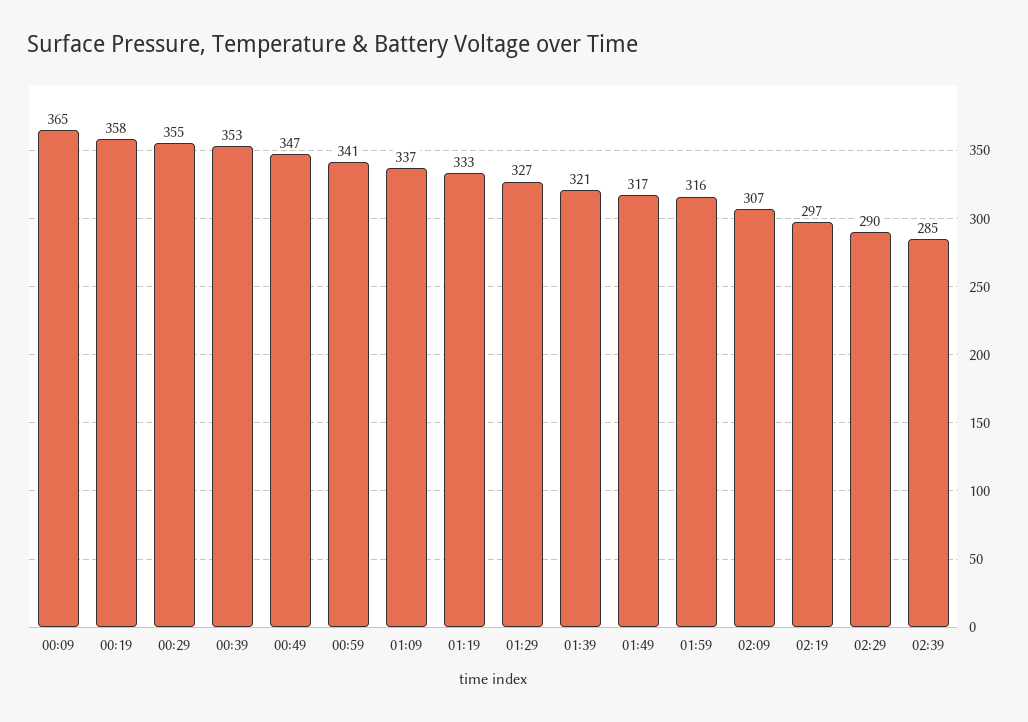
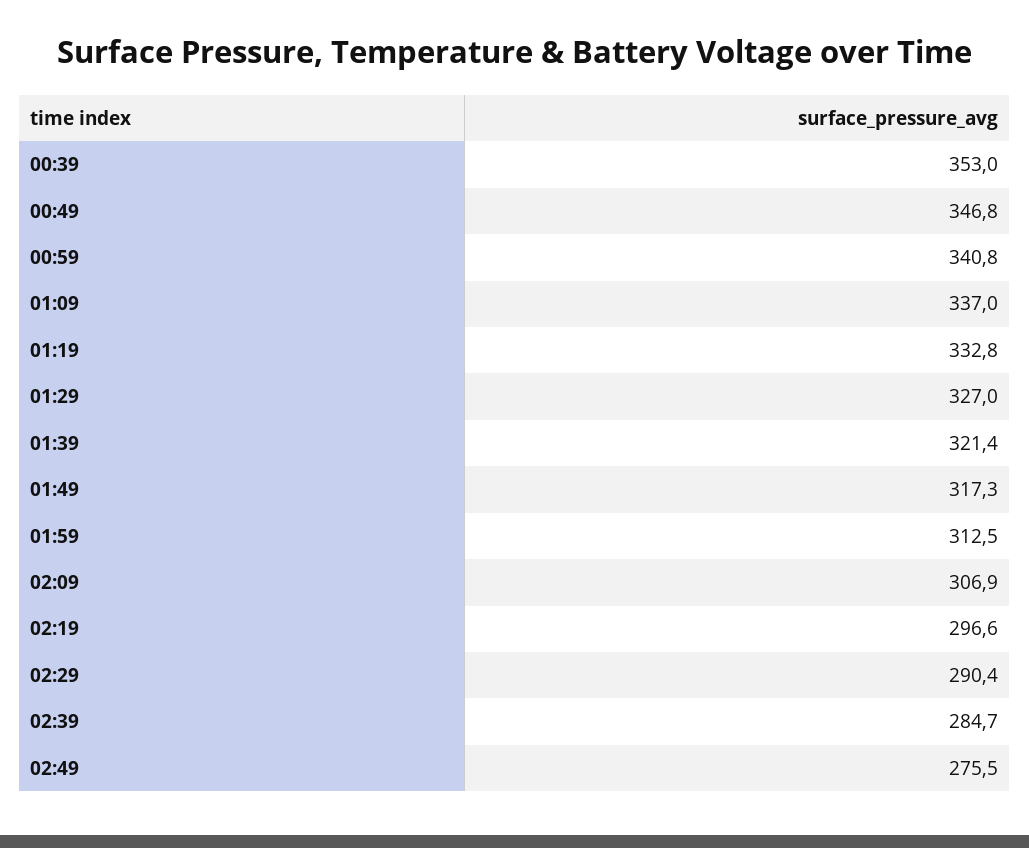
00:09: 365 -> none
00:19: 358 -> none
00:29: 355 -> none
01:59: 316 -> 312.5
02:49: none -> 275.5

